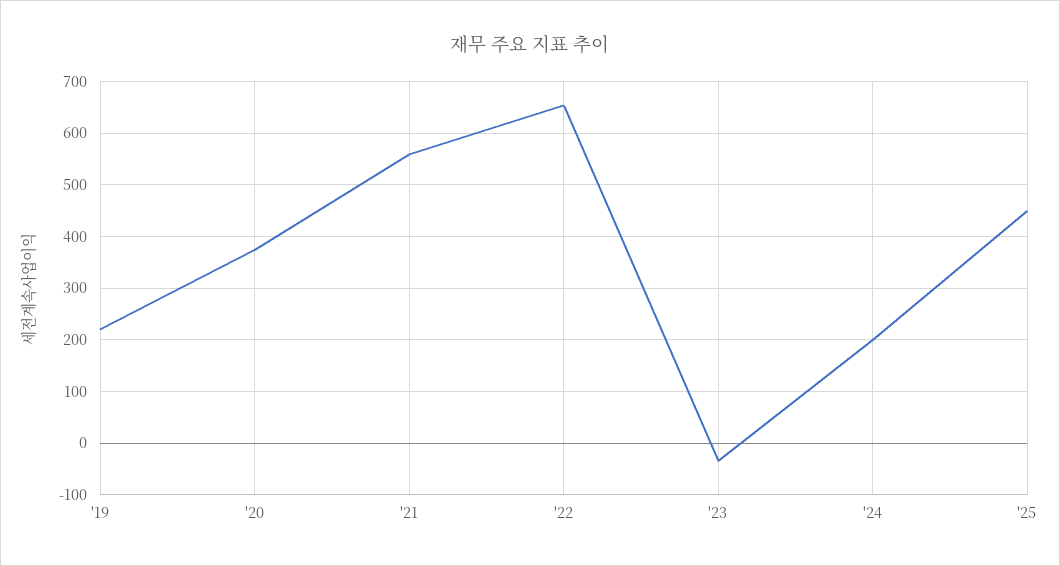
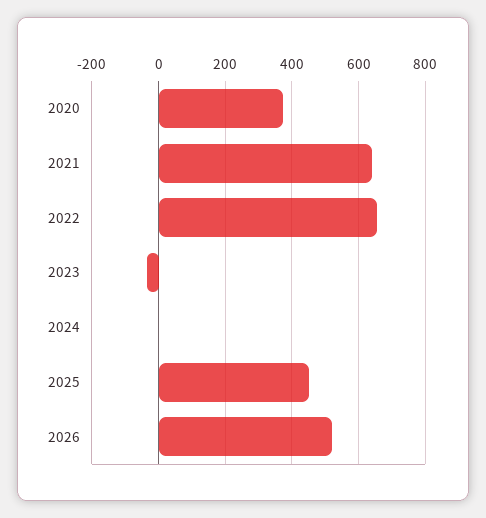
'19: 220 -> none
'21: 560 -> 640
'24: 200 -> 0
2026: none -> 520

